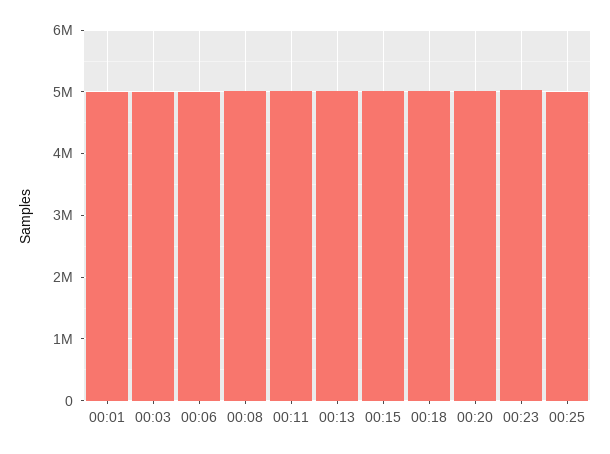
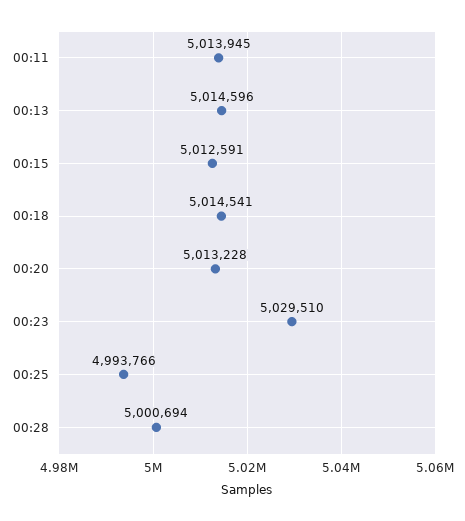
00:01: 5000000 -> none
00:03: 5000000 -> none
00:06: 5000000 -> none
00:08: 5000000 -> none
00:28: none -> 5000694

